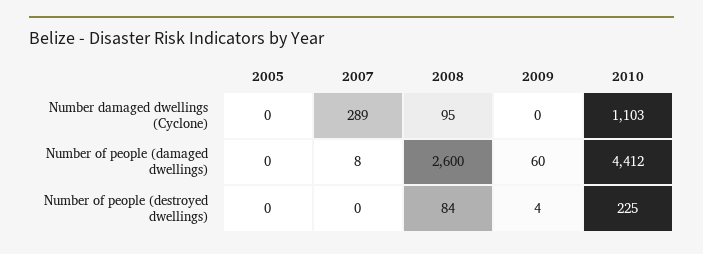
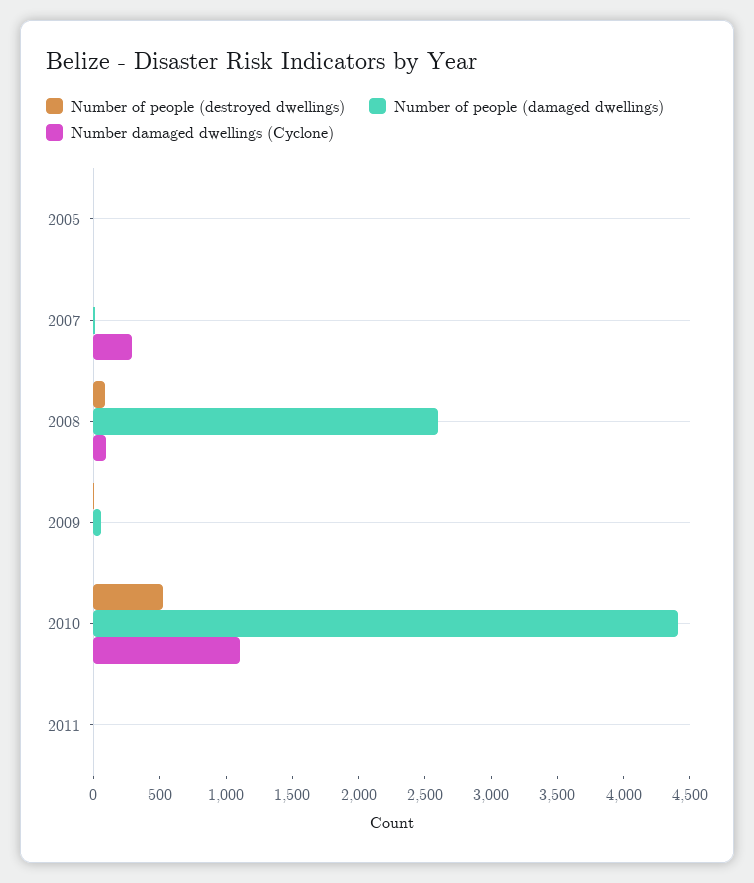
Number of people (destroyed dwellings), 2010: 225 -> 500
Number of people (destroyed dwellings), 2011: none -> 0
Number of people (damaged dwellings), 2011: none -> 0
Number damaged dwellings (Cyclone), 2011: none -> 0

